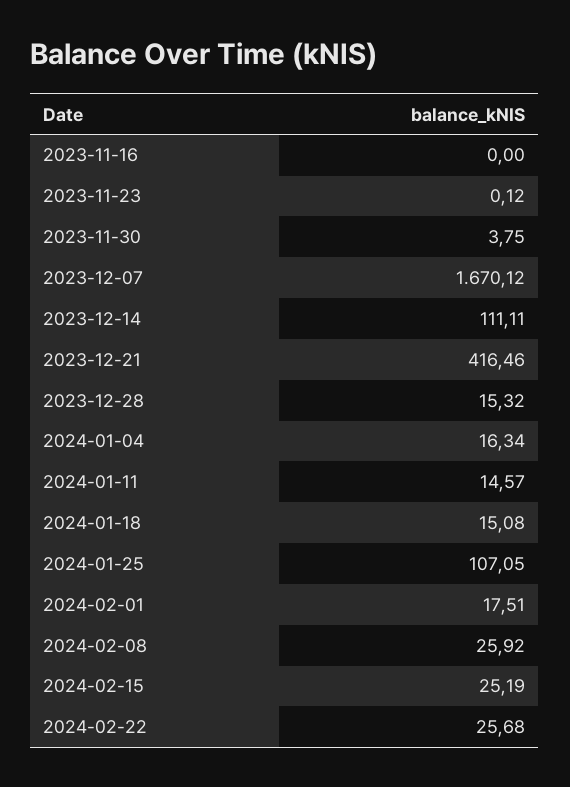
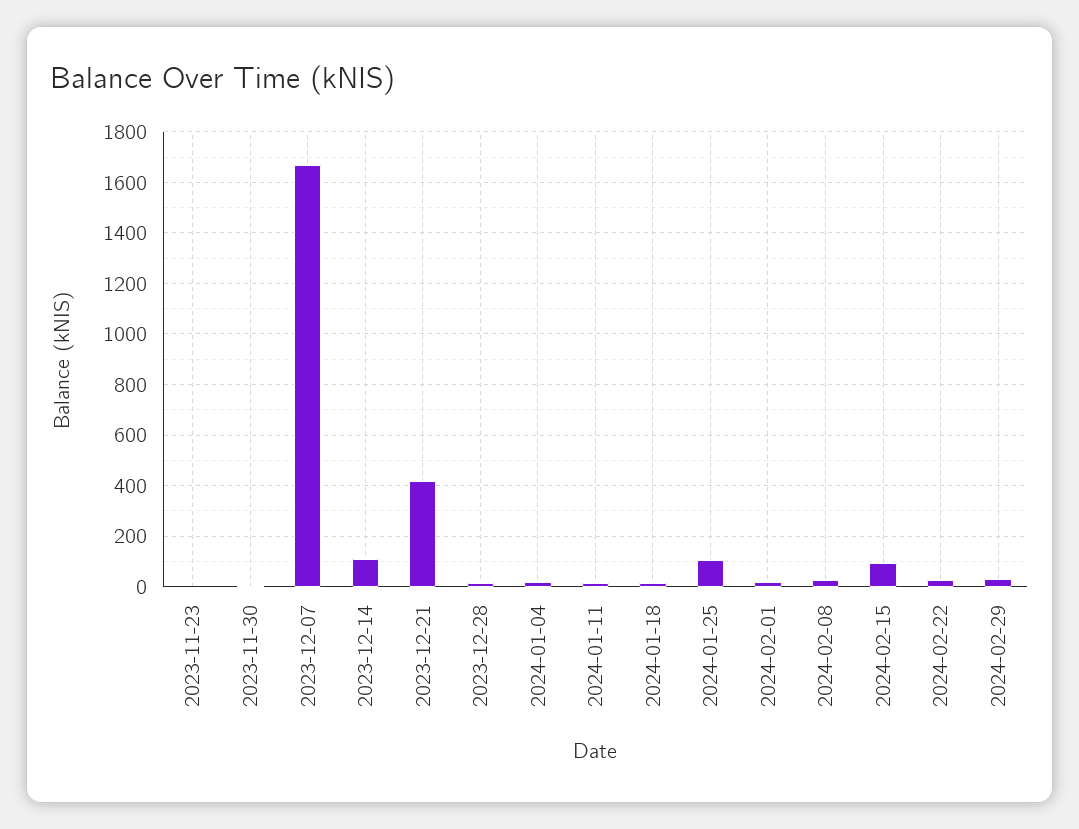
2023-11-16: 0 -> none
2024-02-15: 25.19 -> 100
2024-02-29: none -> 25

